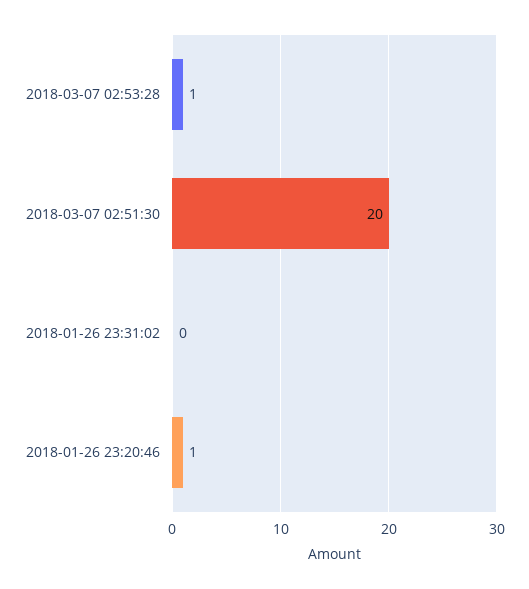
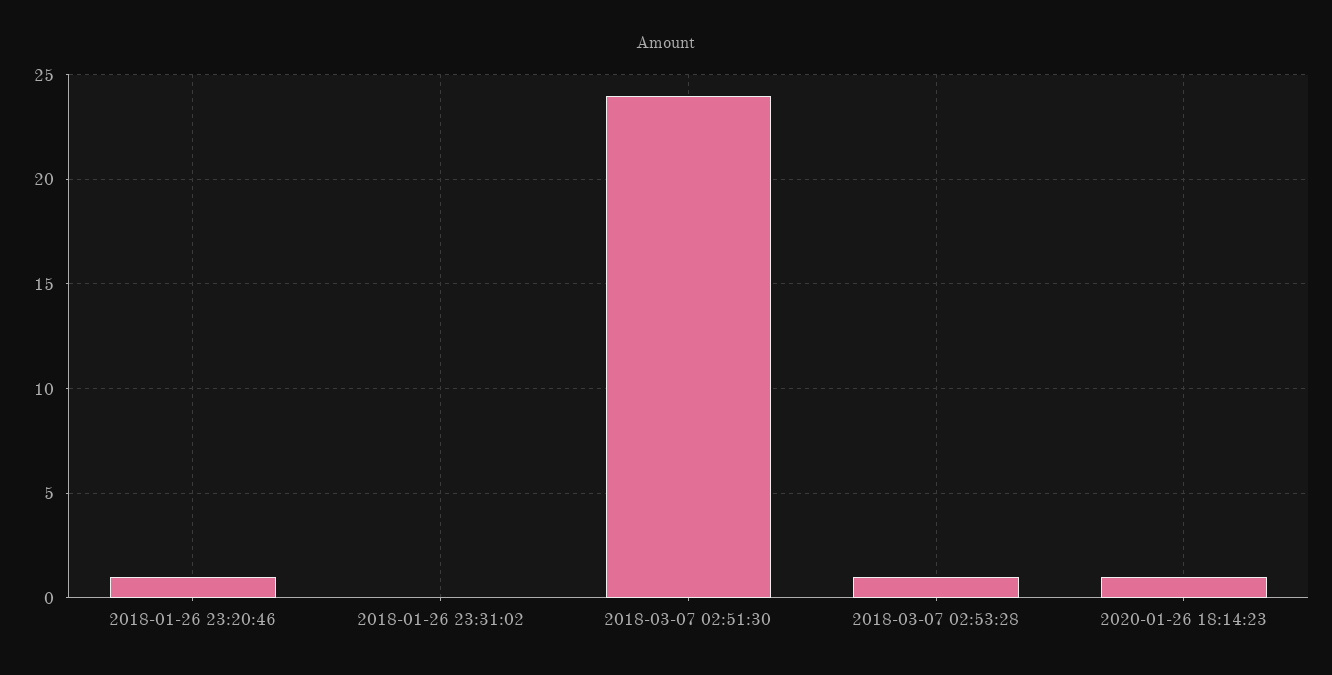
2018-03-07 02:51:30: 20 -> 24
2020-01-26 18:14:23: none -> 1

